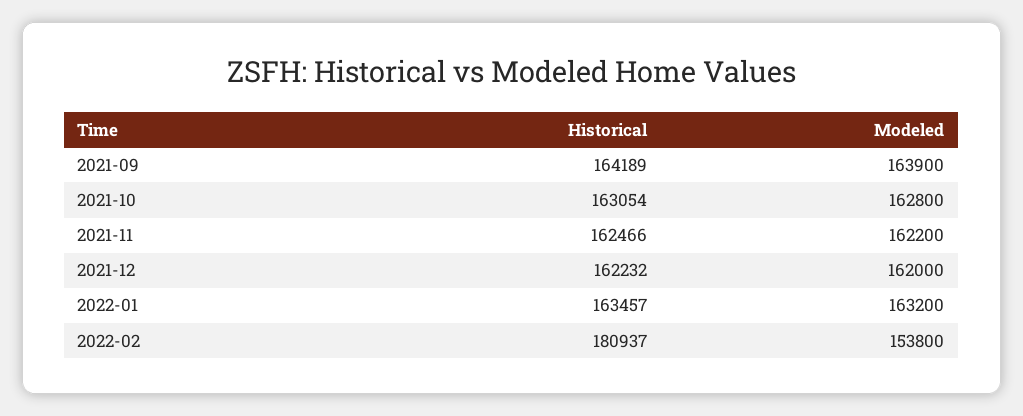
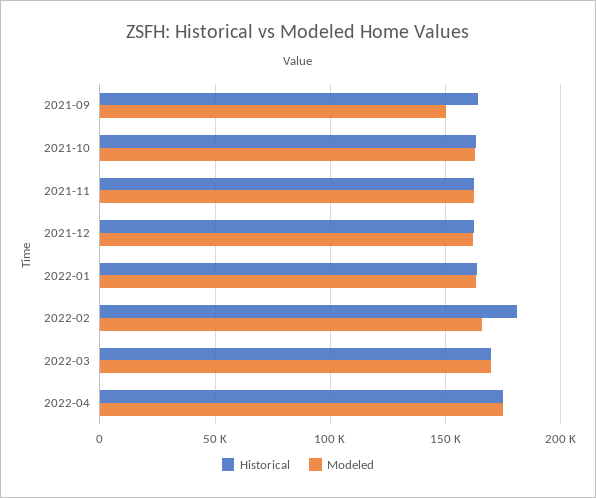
Modeled, 2021-09: 163900 -> 150000
Modeled, 2022-02: 153800 -> 165000
Historical, 2022-03: none -> 170000
Modeled, 2022-03: none -> 170000
Historical, 2022-04: none -> 175000
Modeled, 2022-04: none -> 175000

